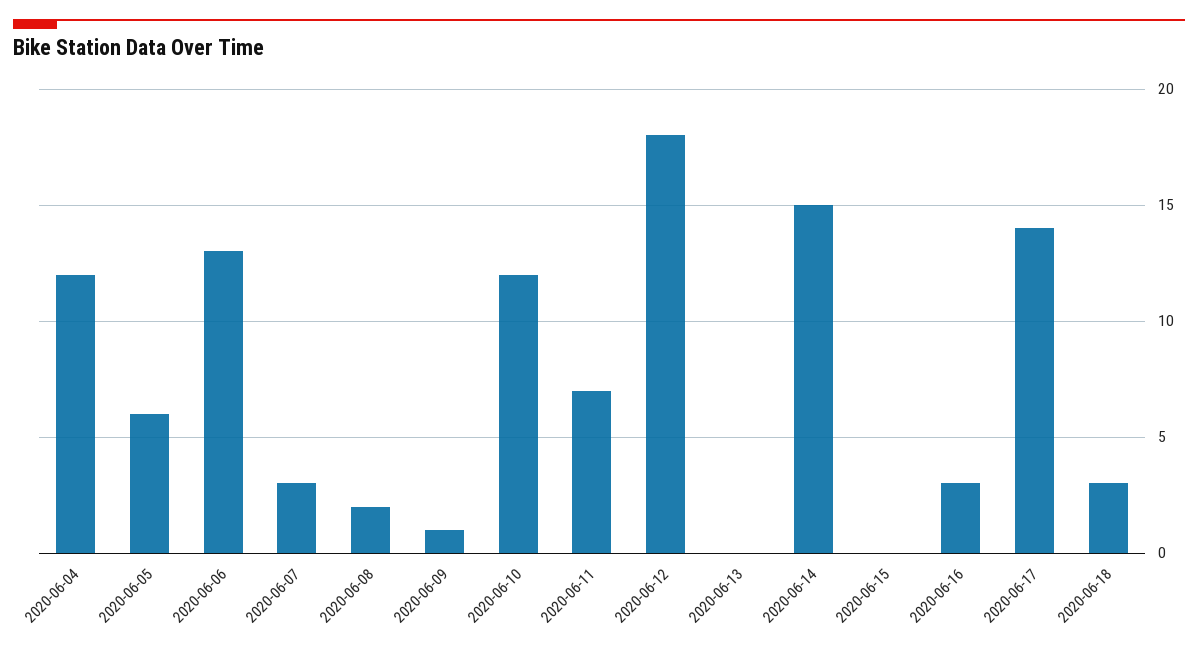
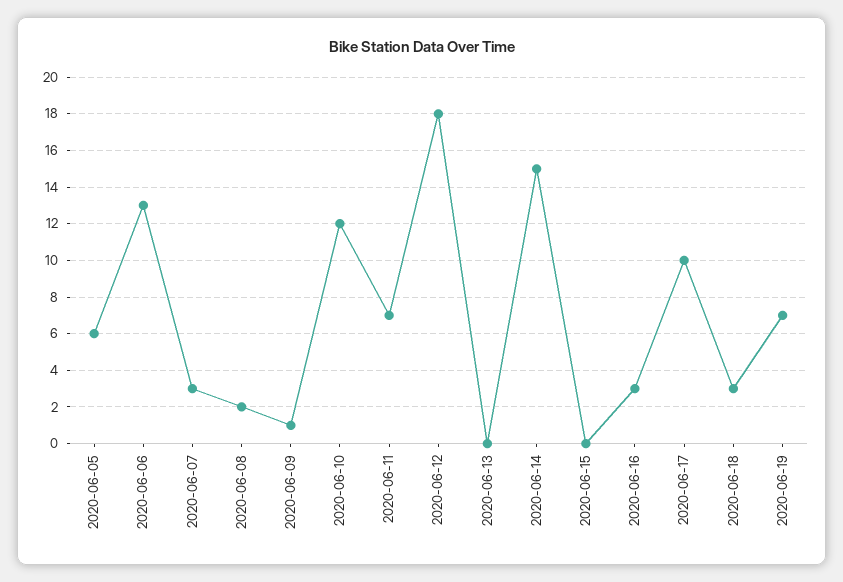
2020-06-04: 12 -> none
2020-06-17: 14 -> 10
2020-06-19: none -> 7

